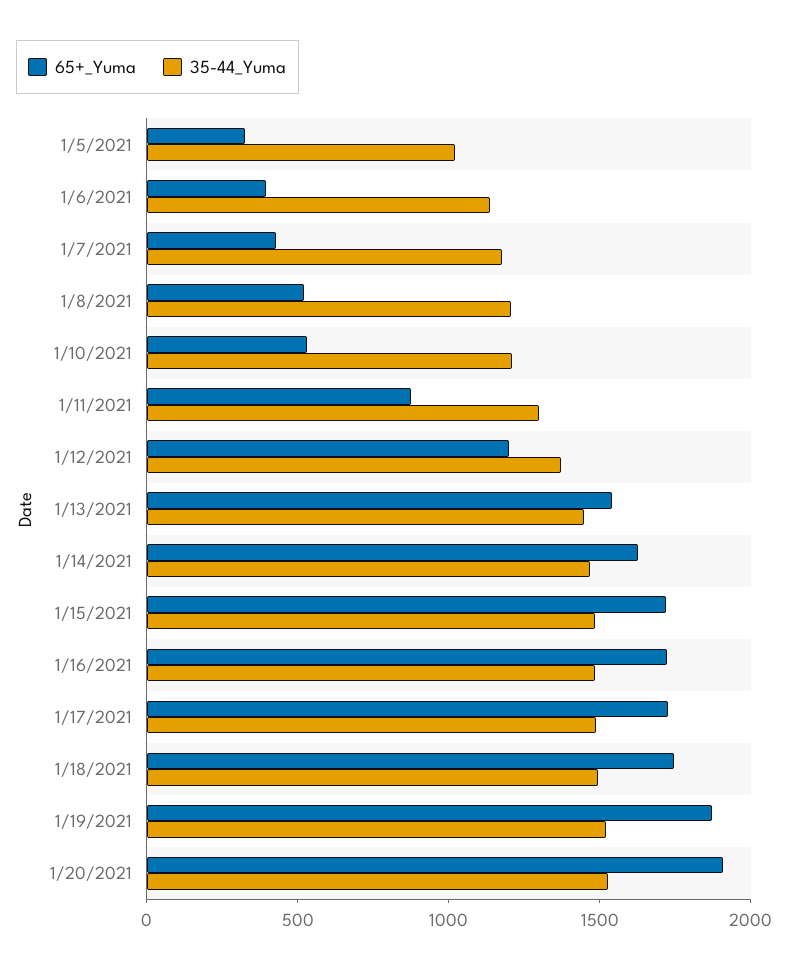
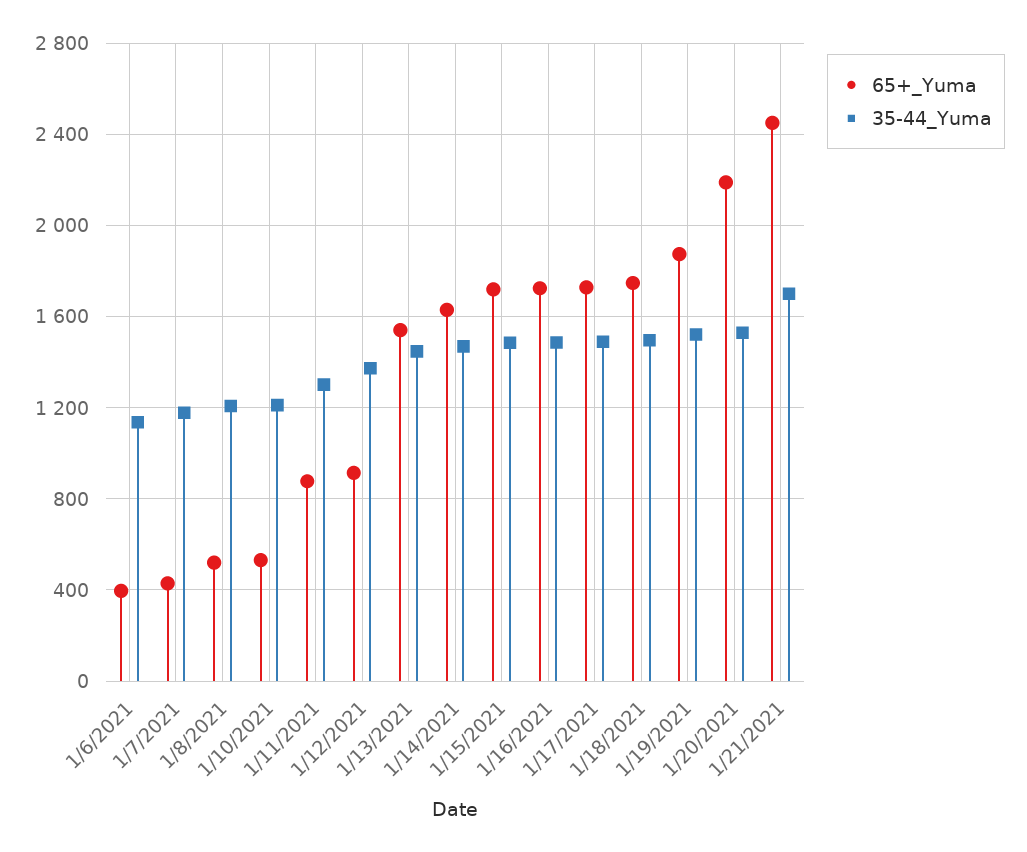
65+_Yuma, 1/5/2021: 300 -> none
35-44_Yuma, 1/5/2021: 1000 -> none
65+_Yuma, 1/12/2021: 1200 -> 900
65+_Yuma, 1/20/2021: 1900 -> 2200
65+_Yuma, 1/21/2021: none -> 2450
35-44_Yuma, 1/21/2021: none -> 1700

